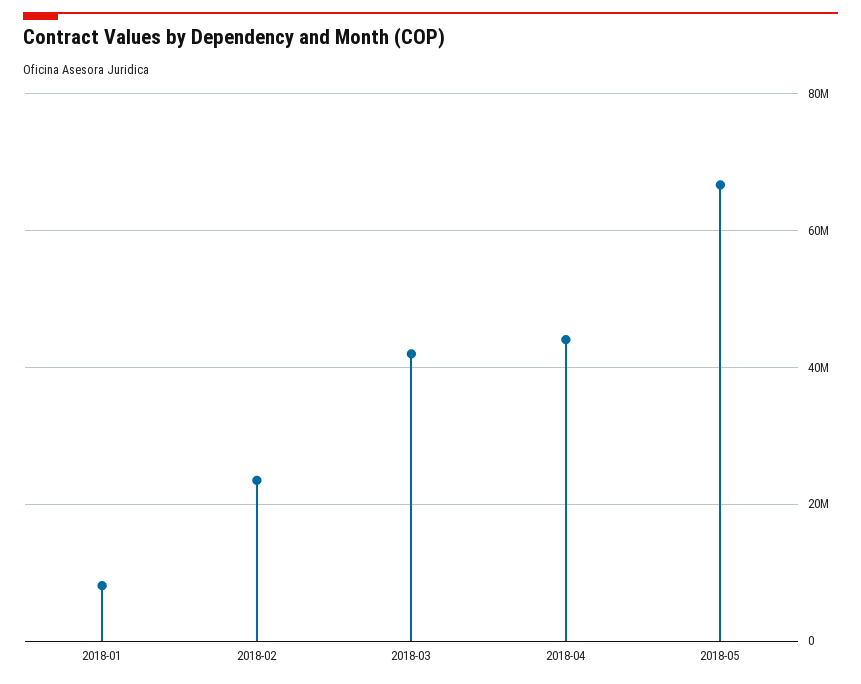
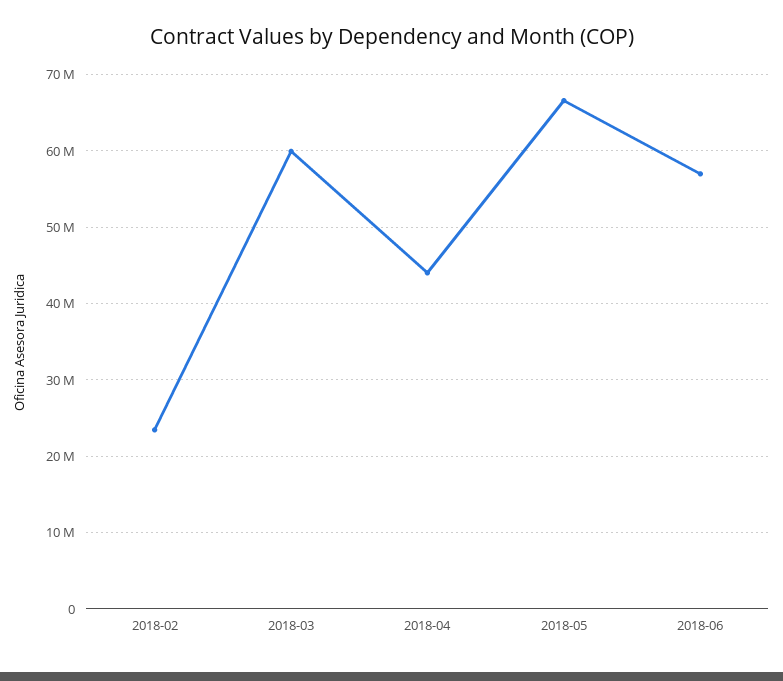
2018-01: 8000000 -> none
2018-03: 42000000 -> 60000000
2018-06: none -> 57000000

